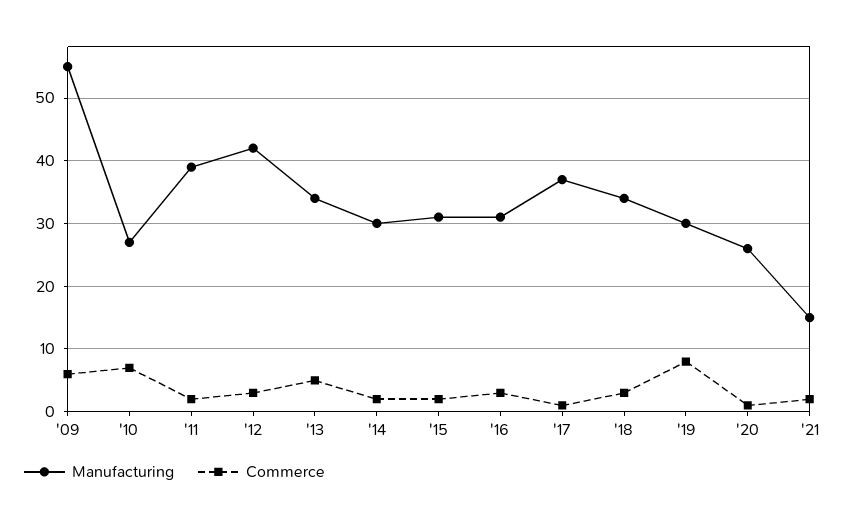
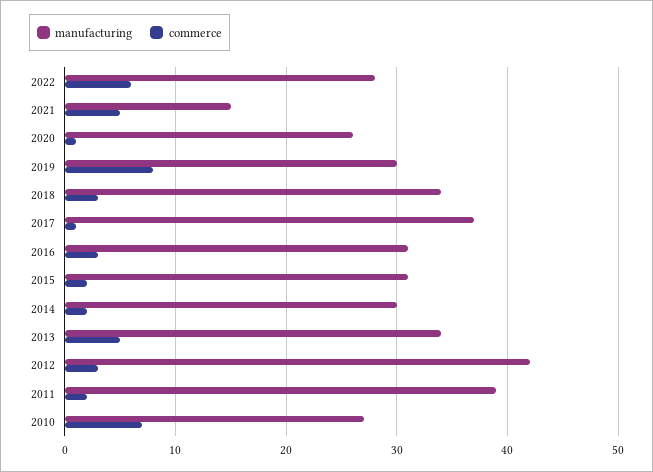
Manufacturing, '09: 55 -> none
Commerce, '09: 6 -> none
Commerce, '21: 2 -> 5
Manufacturing, 2022: none -> 28
Commerce, 2022: none -> 6

